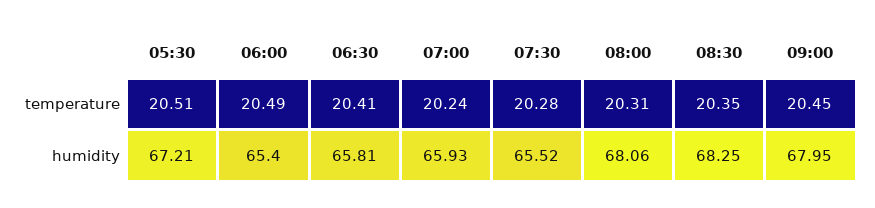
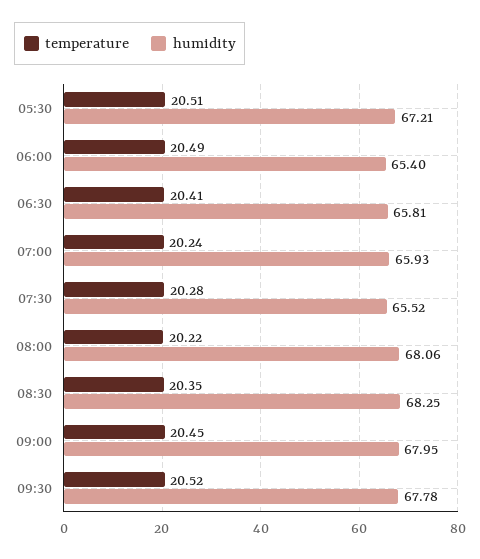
temperature, 08:00: 20.31 -> 20.22
temperature, 09:30: none -> 20.52
humidity, 09:30: none -> 67.78

